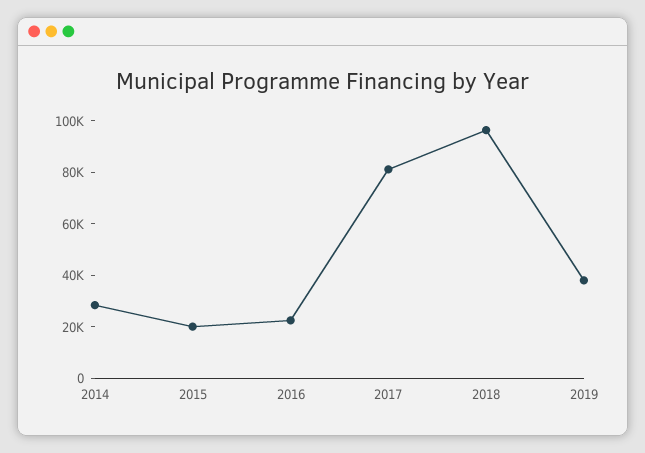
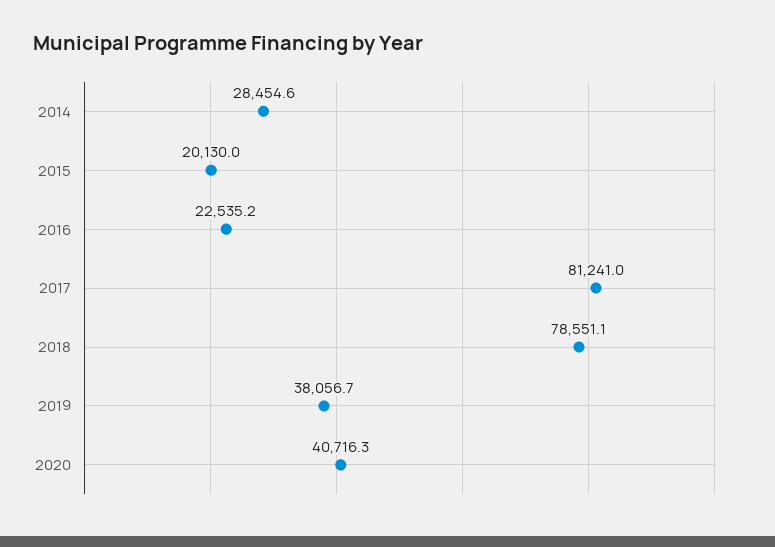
2018: 95000 -> 78551.1
2020: none -> 40716.3

